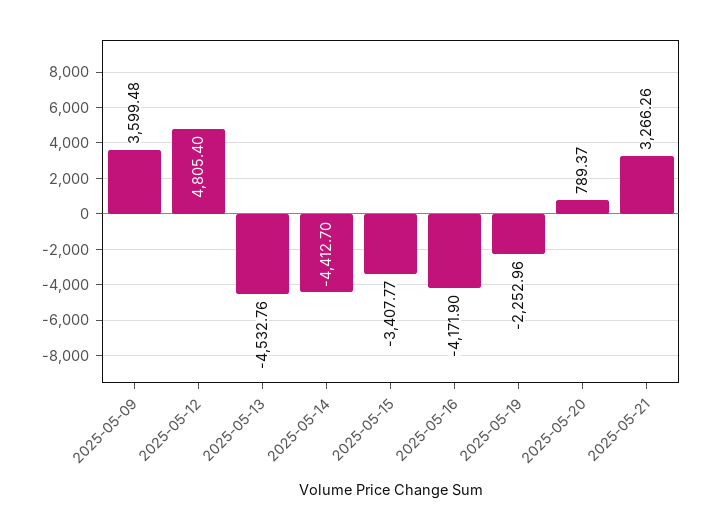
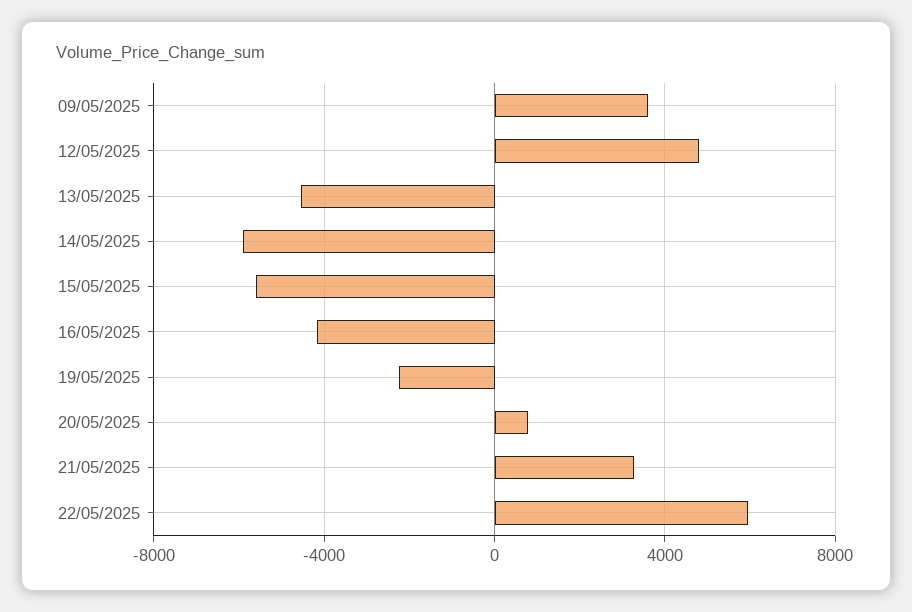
2025-05-14: -4412.7 -> -6000
2025-05-15: -3407.77 -> -5500
22/05/2025: none -> 6000

